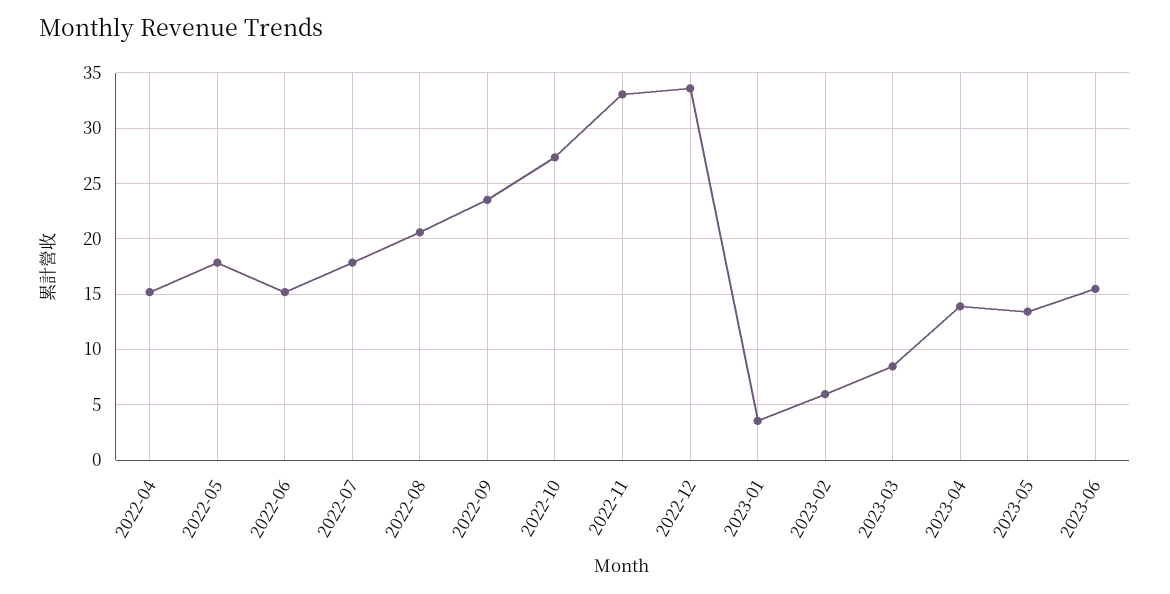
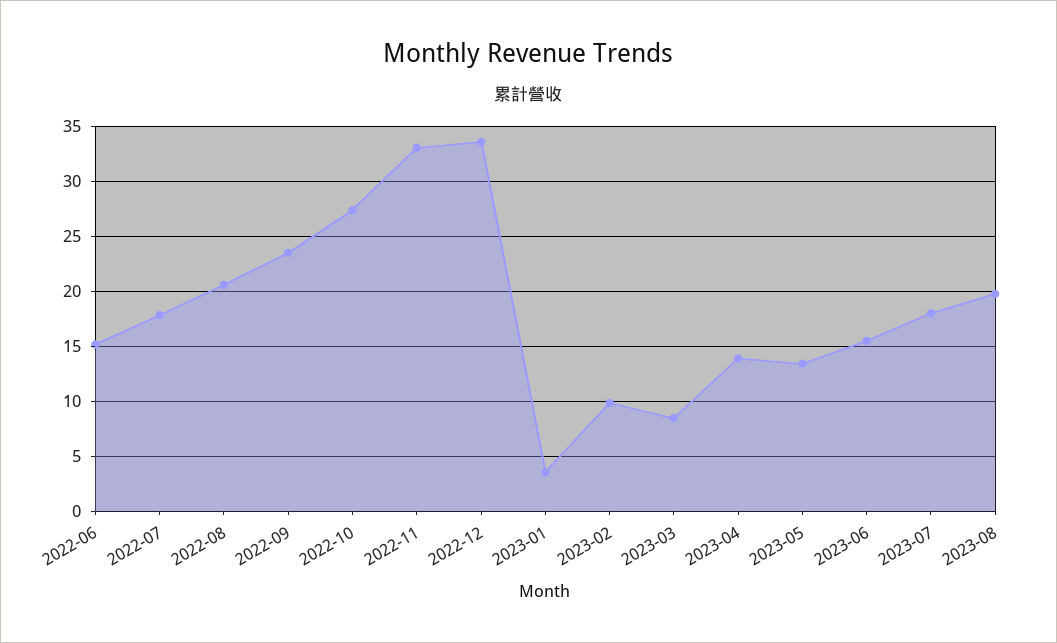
2022-04: 15 -> none
2022-05: 18 -> none
2023-02: 6 -> 10
2023-07: none -> 18
2023-08: none -> 20

